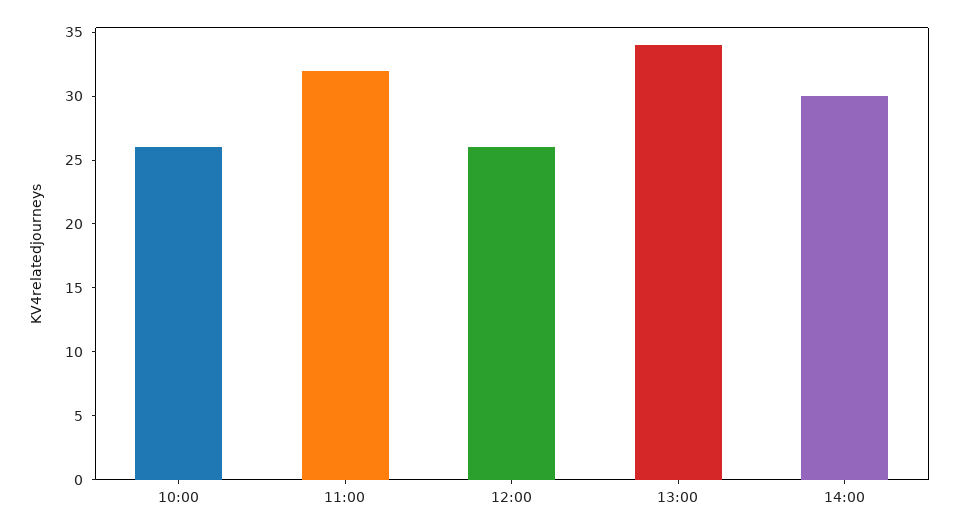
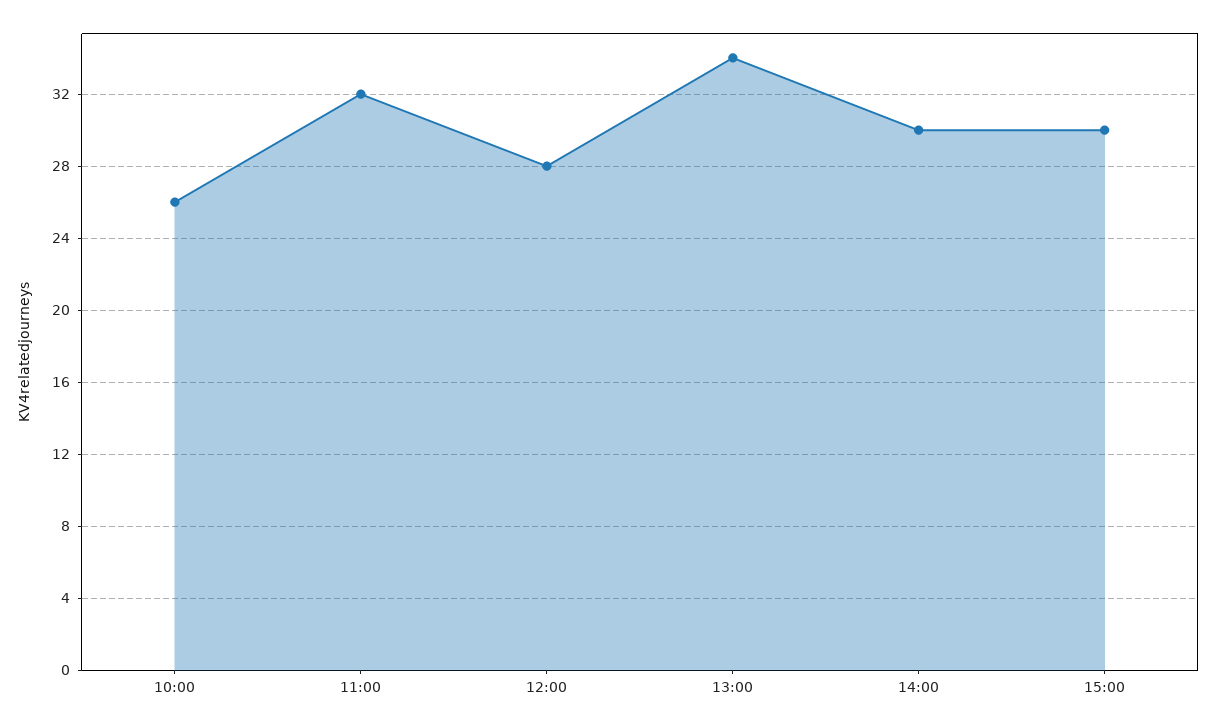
12:00: 26 -> 28
15:00: none -> 30

